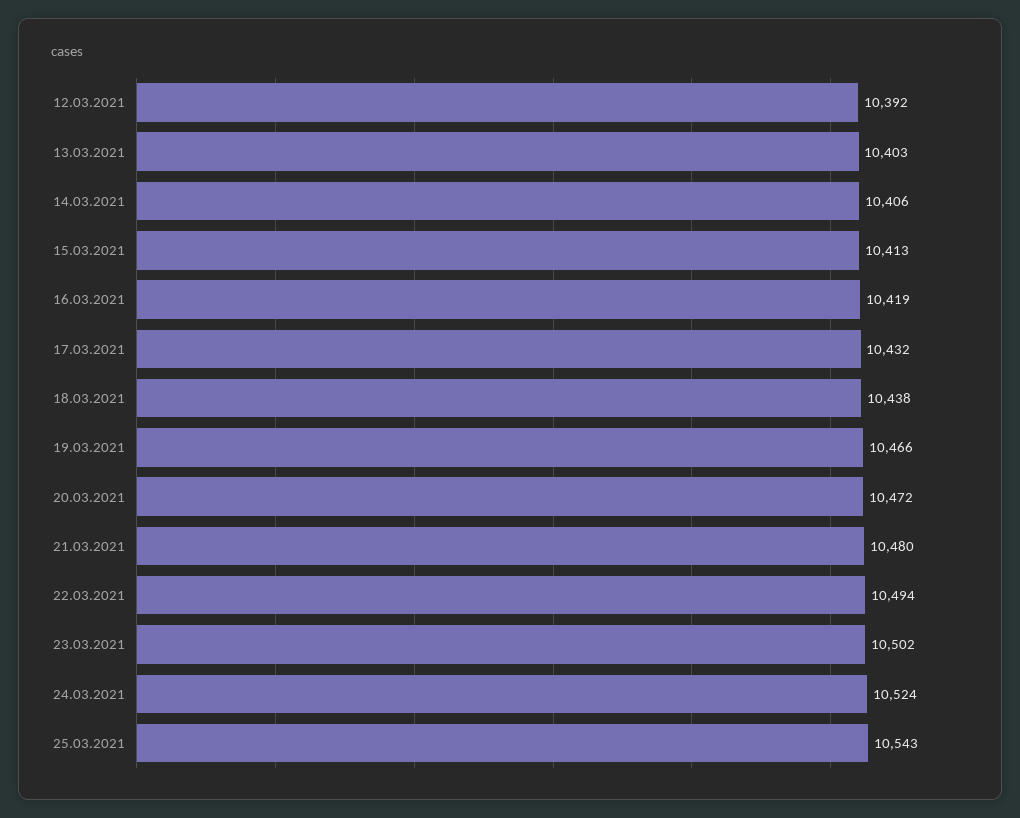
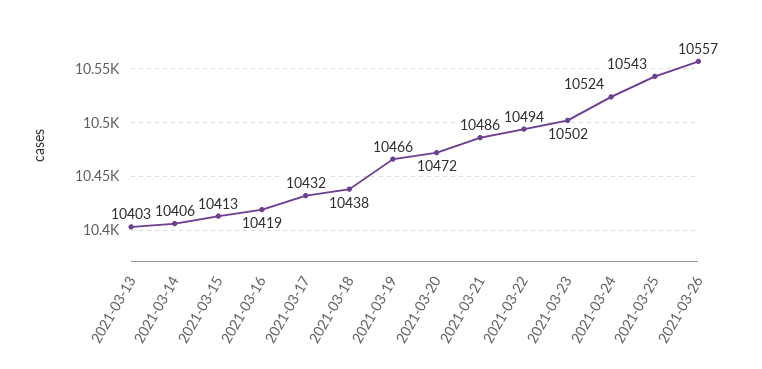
12.03.2021: 10392 -> none
21.03.2021: 10480 -> 10486
2021-03-26: none -> 10557

